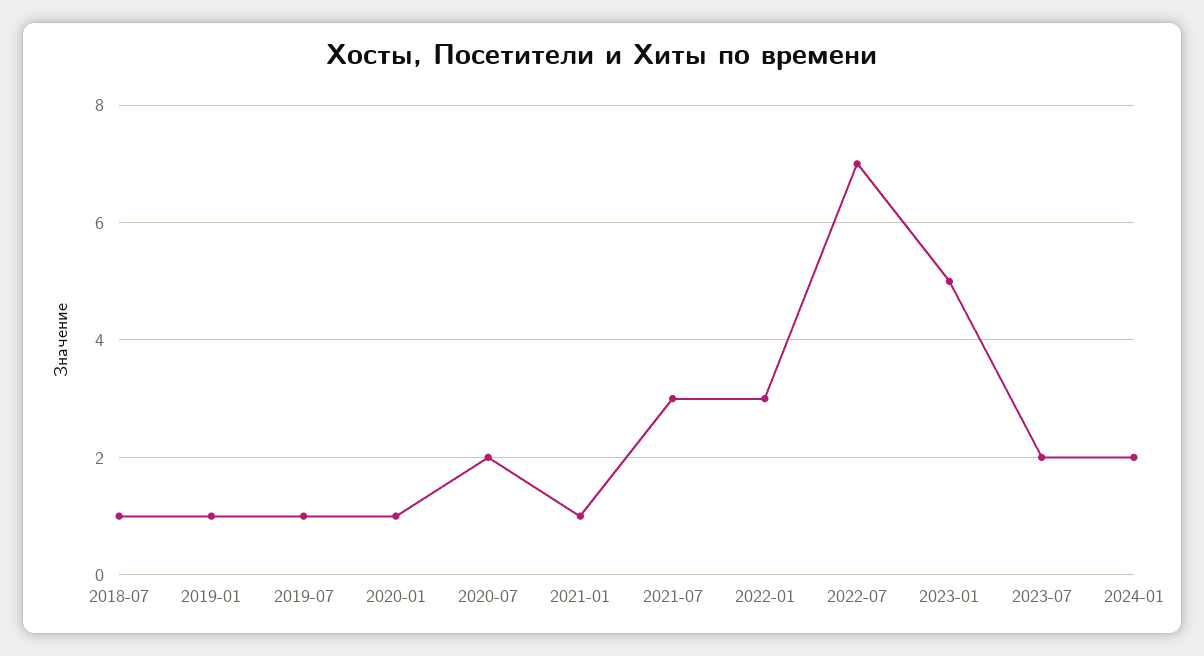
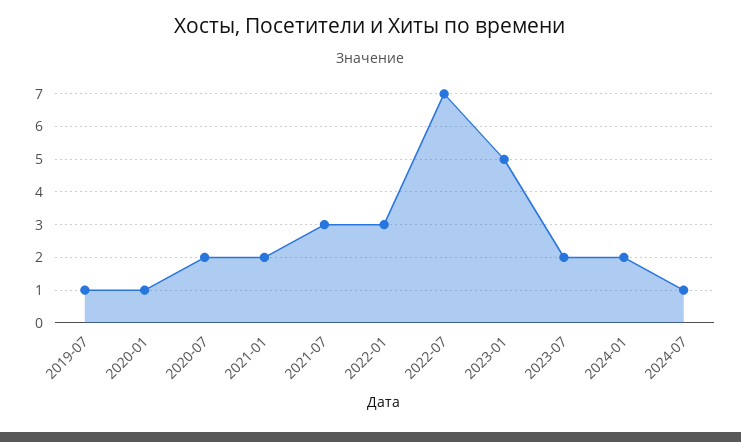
2018-07: 1 -> none
2019-01: 1 -> none
2021-01: 1 -> 2
2024-07: none -> 1

